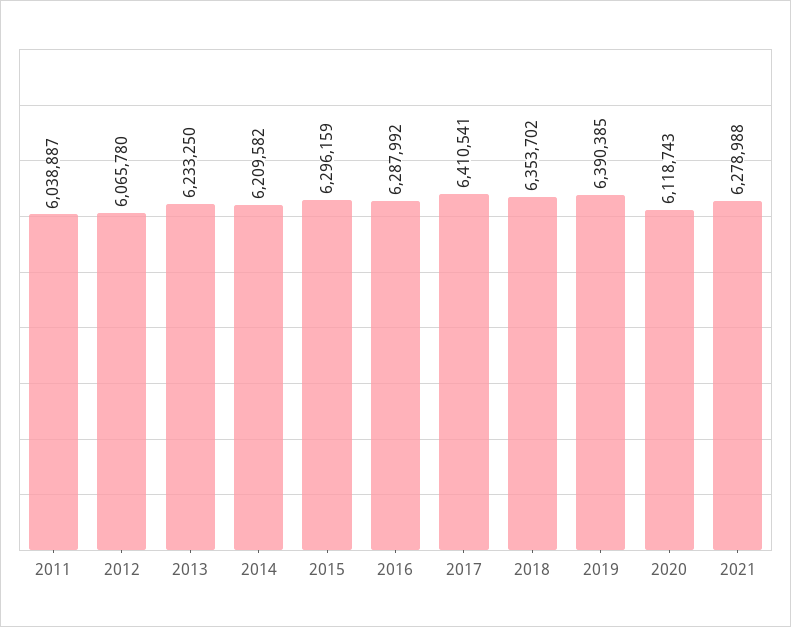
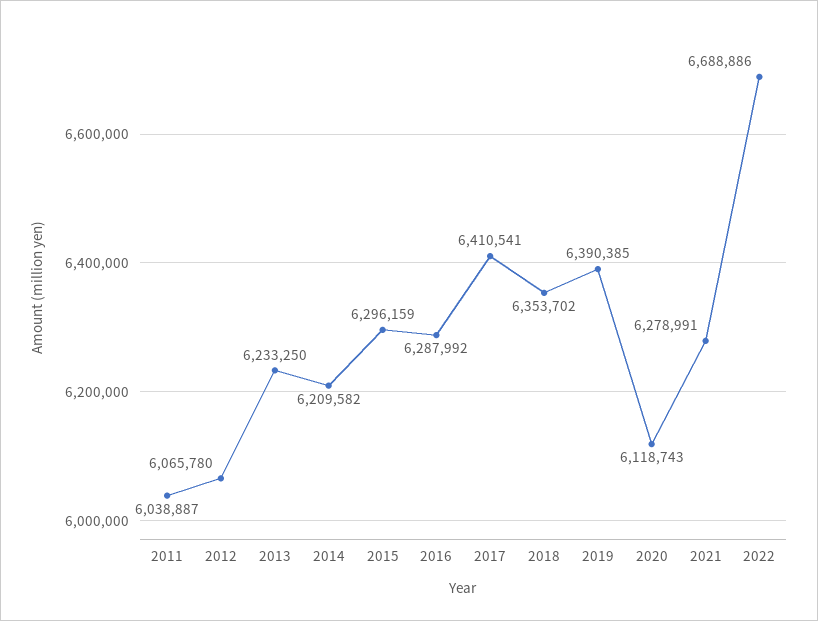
2021: 6278988 -> 6278991
2022: none -> 6688886

